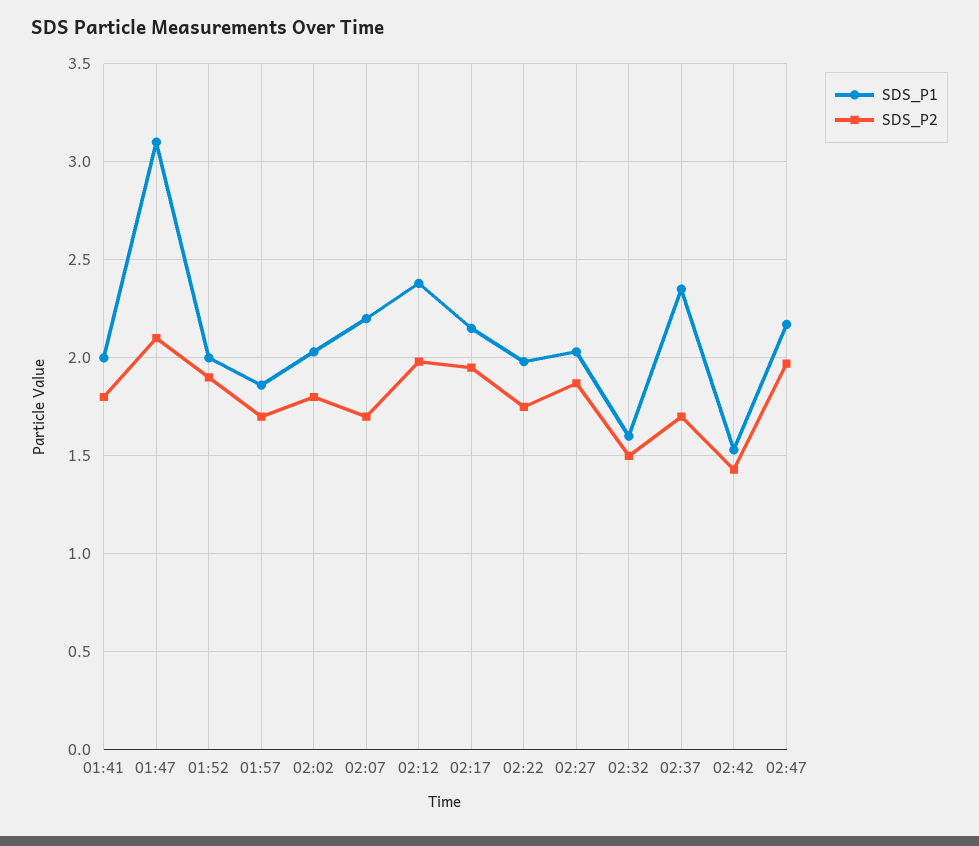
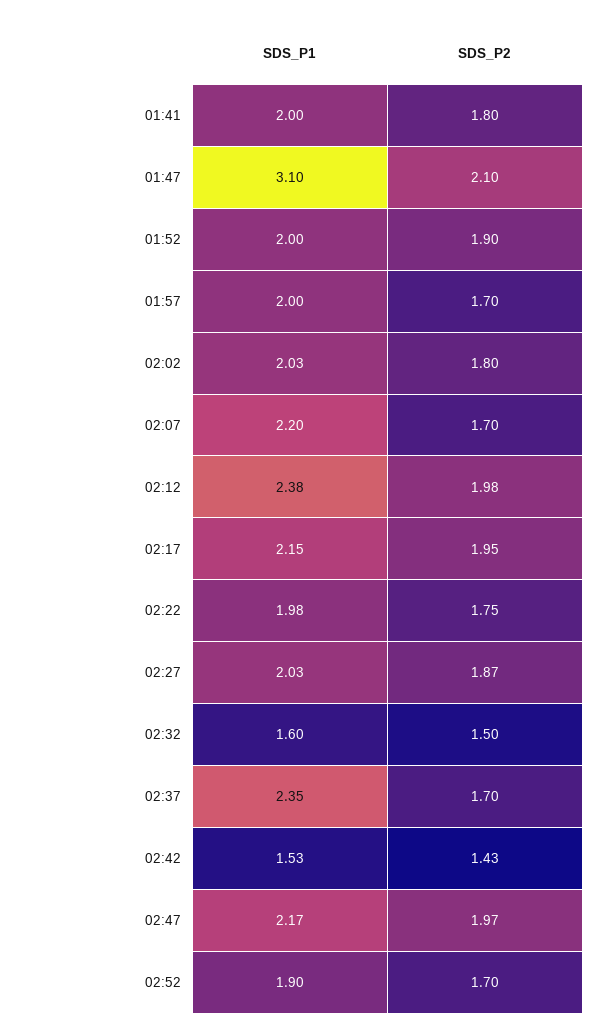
SDS_P1, 01:57: 1.85 -> 2
SDS_P1, 02:52: none -> 1.9
SDS_P2, 02:52: none -> 1.7

